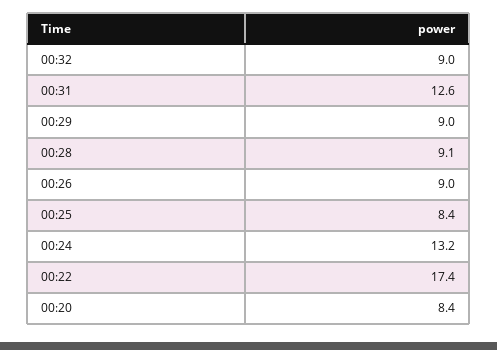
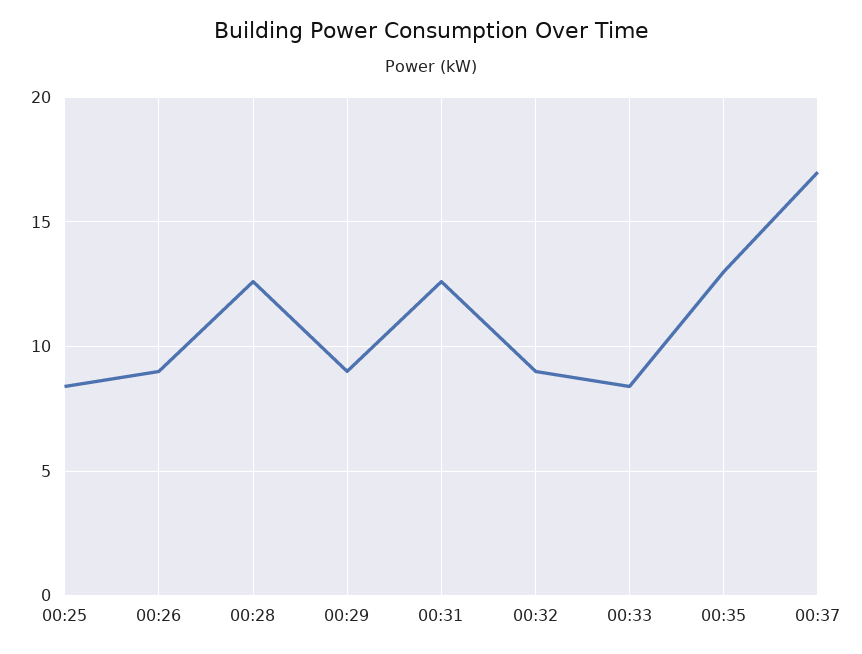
00:28: 9.1 -> 12.5
00:24: 13.2 -> none
00:22: 17.4 -> none
00:20: 8.4 -> none
00:33: none -> 8.5
00:35: none -> 13
00:37: none -> 17

